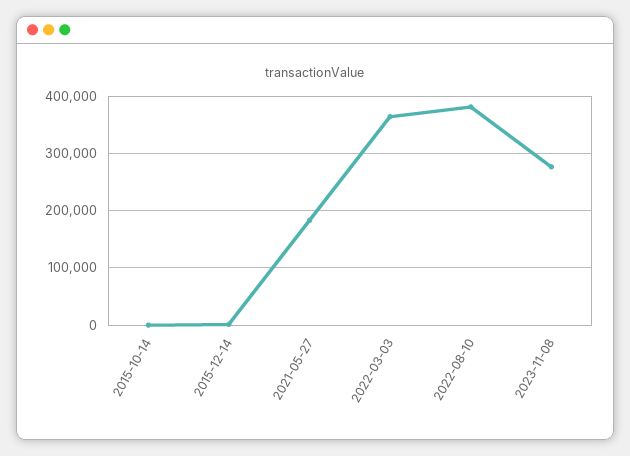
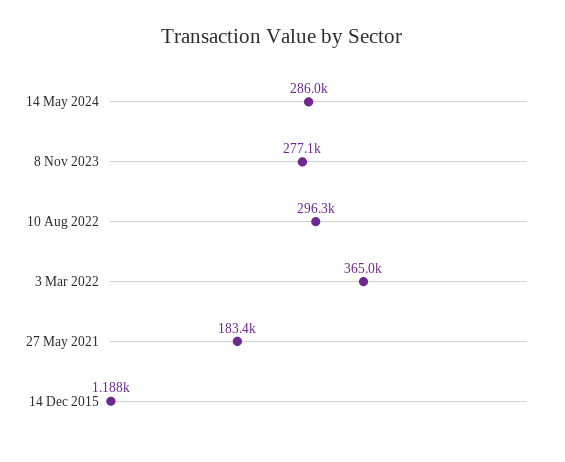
2015-10-14: 0 -> none
2022-08-10: 380000 -> 296300
14 May 2024: none -> 286000

